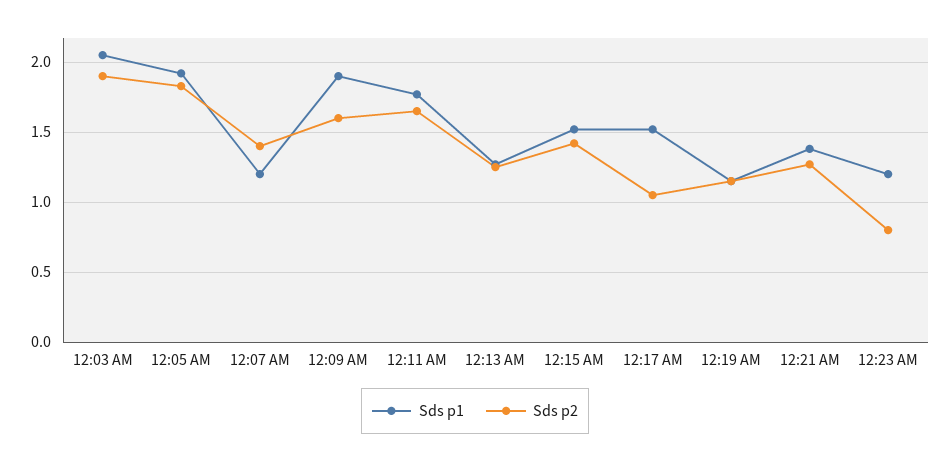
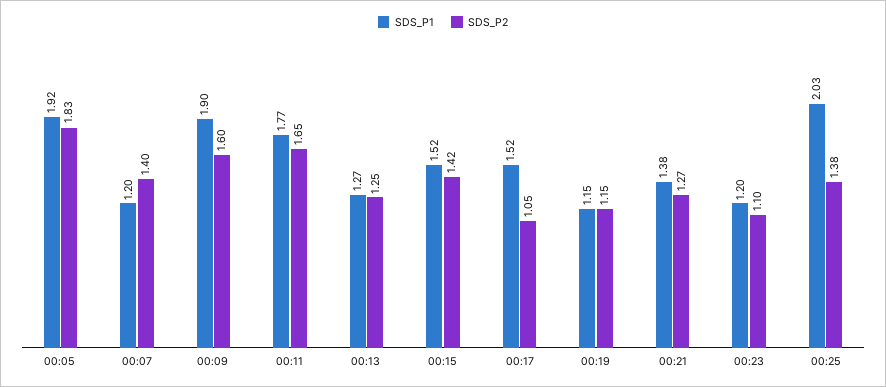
Sds p1, 12:03 AM: 2.05 -> none
Sds p2, 12:03 AM: 1.9 -> none
Sds p2, 12:23 AM: 0.8 -> 1.1
Sds p1, 00:25: none -> 2.03
Sds p2, 00:25: none -> 1.38

